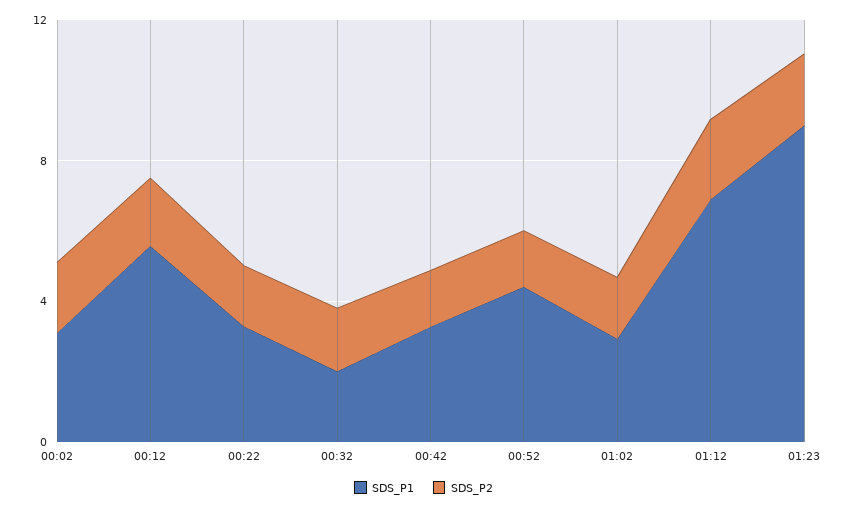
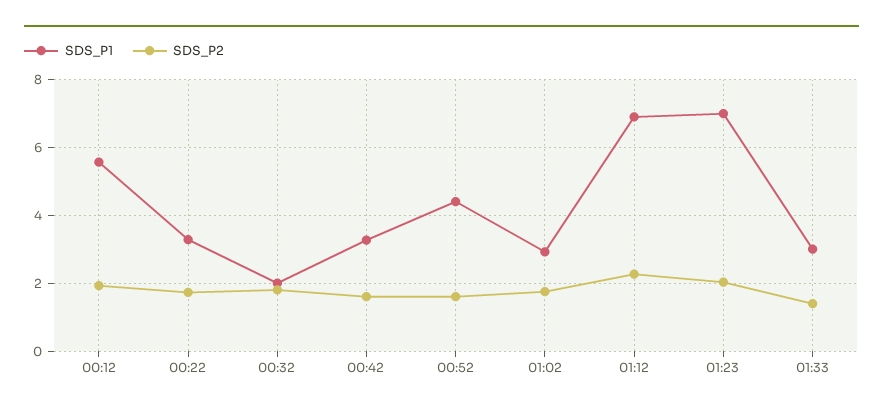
SDS_P1, 00:02: 3 -> none
SDS_P2, 00:02: 2 -> none
SDS_P1, 01:23: 9 -> 7
SDS_P1, 01:33: none -> 3
SDS_P2, 01:33: none -> 1.4

